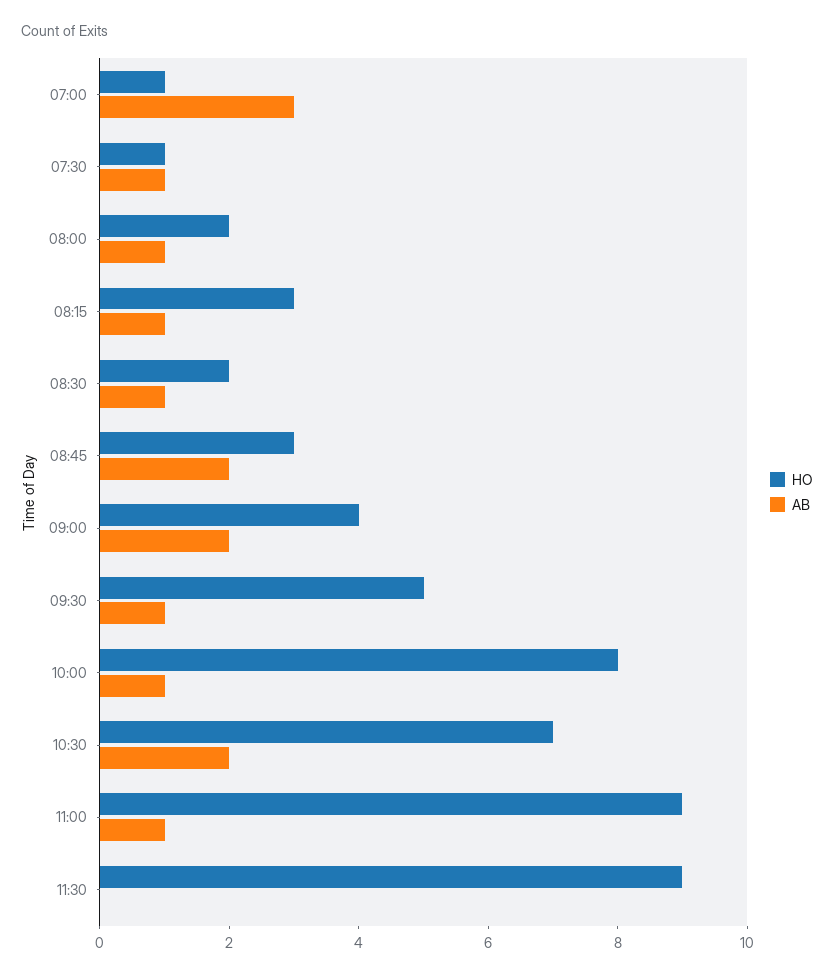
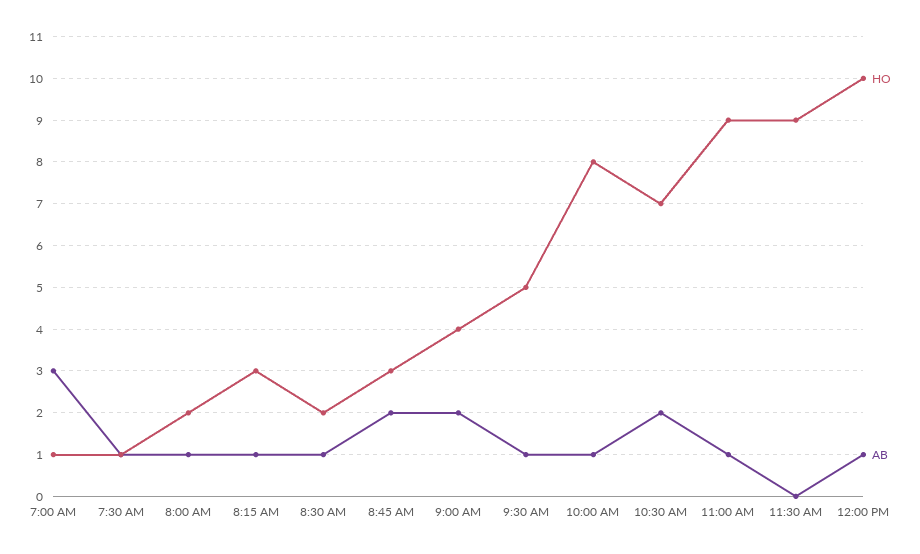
HO, 12:00 PM: none -> 10
AB, 12:00 PM: none -> 1

